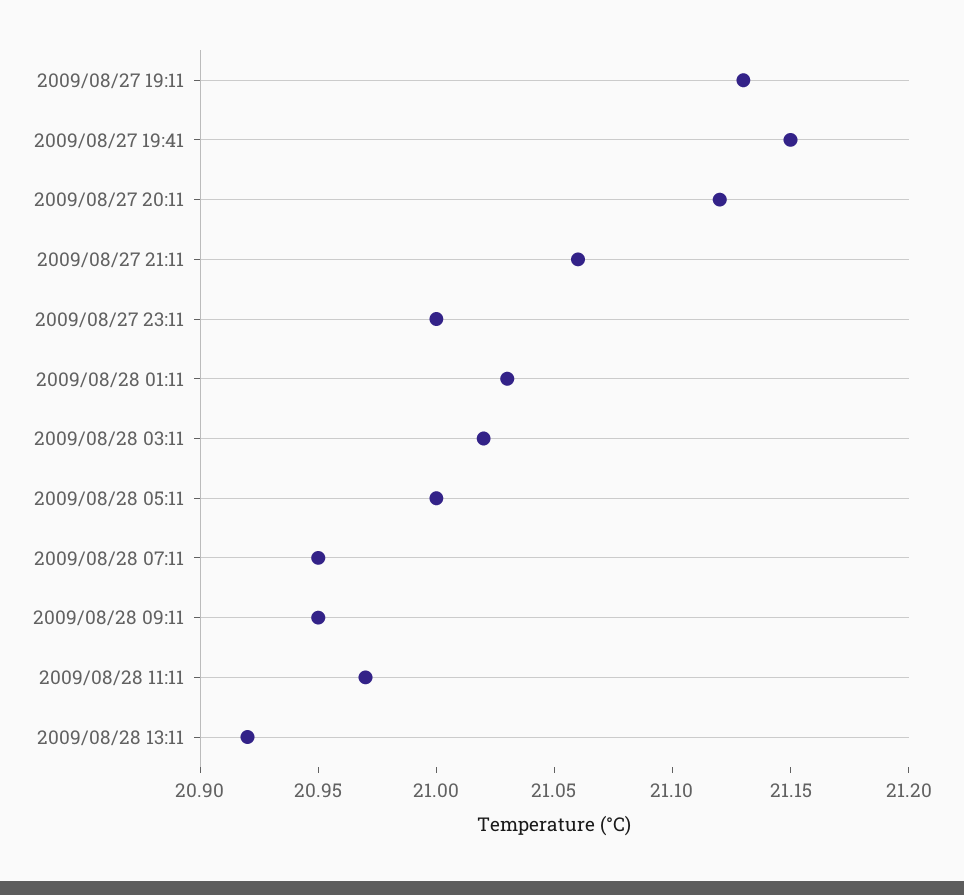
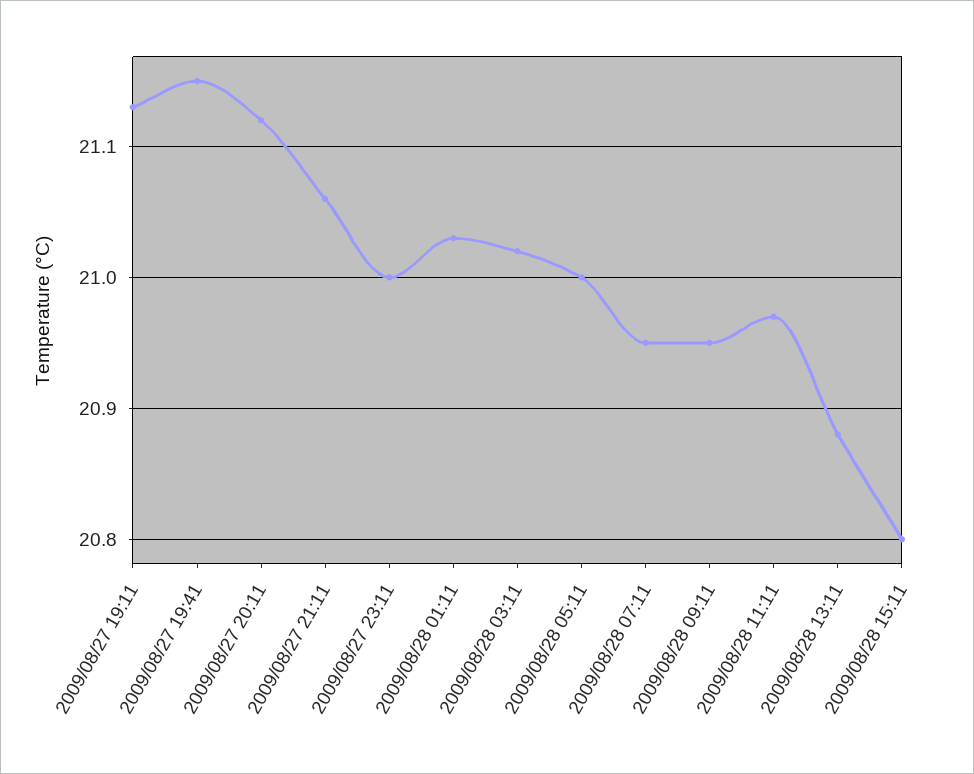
2009/08/28 13:11: 20.92 -> 20.88
2009/08/28 15:11: none -> 20.8

